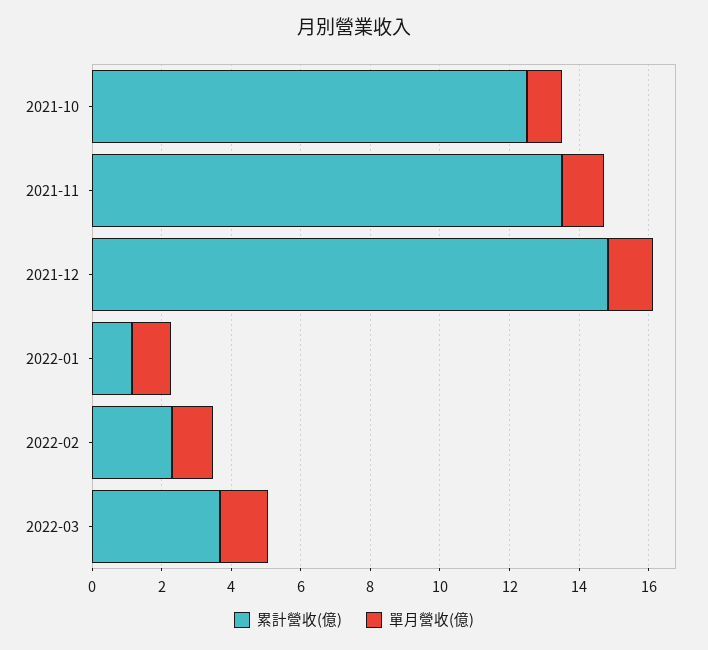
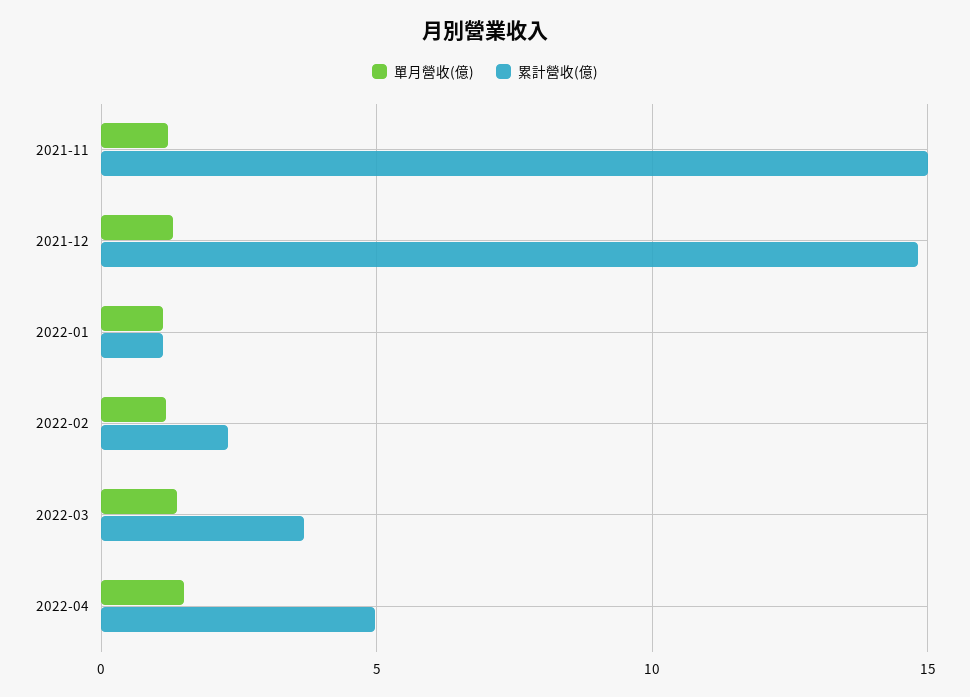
累計營收(億), 2021-10: 12.5 -> none
單月營收(億), 2021-10: 1 -> none
累計營收(億), 2021-11: 13.5 -> 15
單月營收(億), 2022-04: none -> 1.5
累計營收(億), 2022-04: none -> 5

